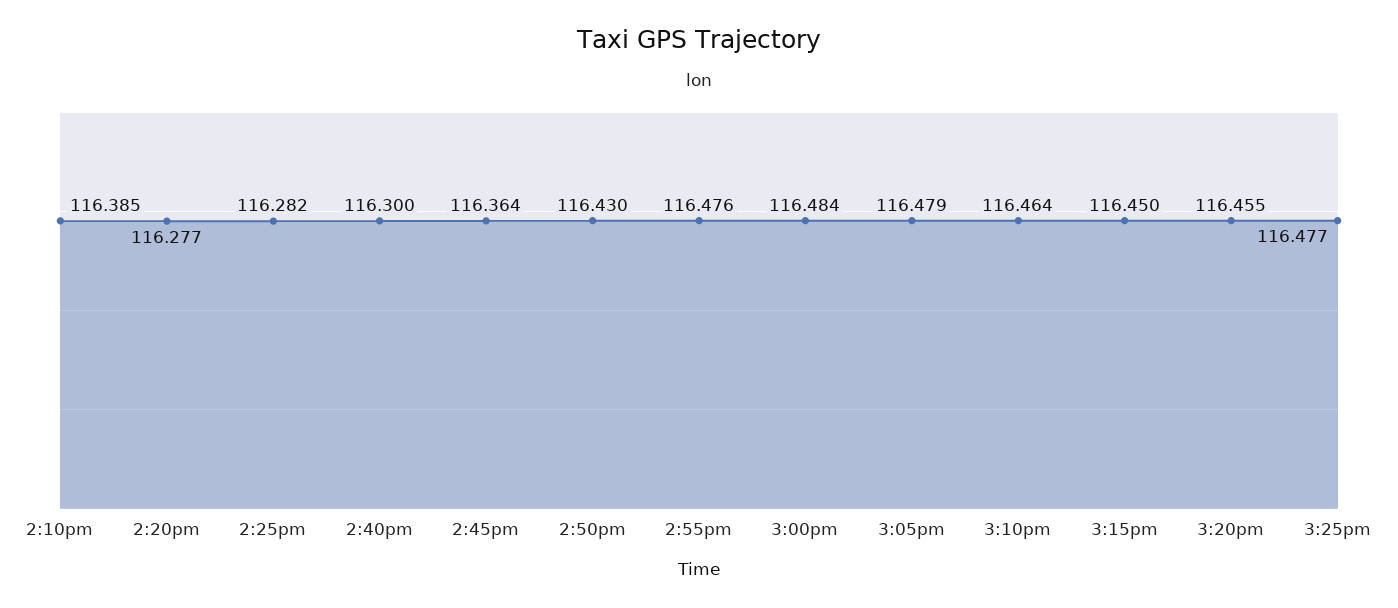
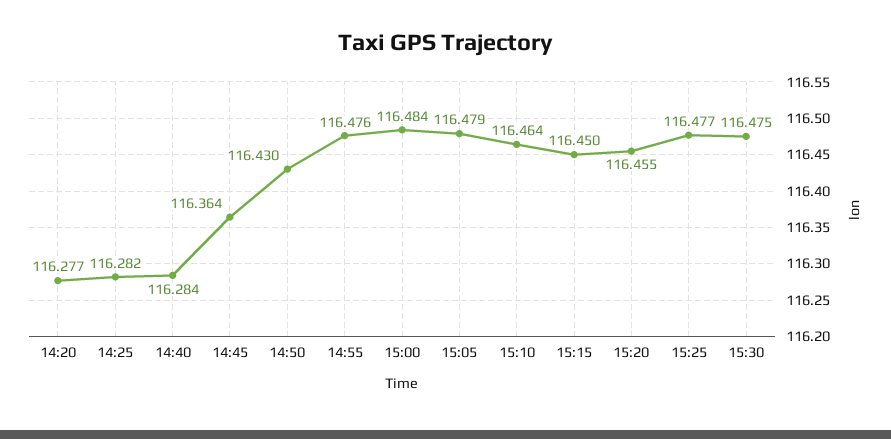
2:10pm: 116.385 -> none
2:40pm: 116.3 -> 116.284
15:30: none -> 116.475

